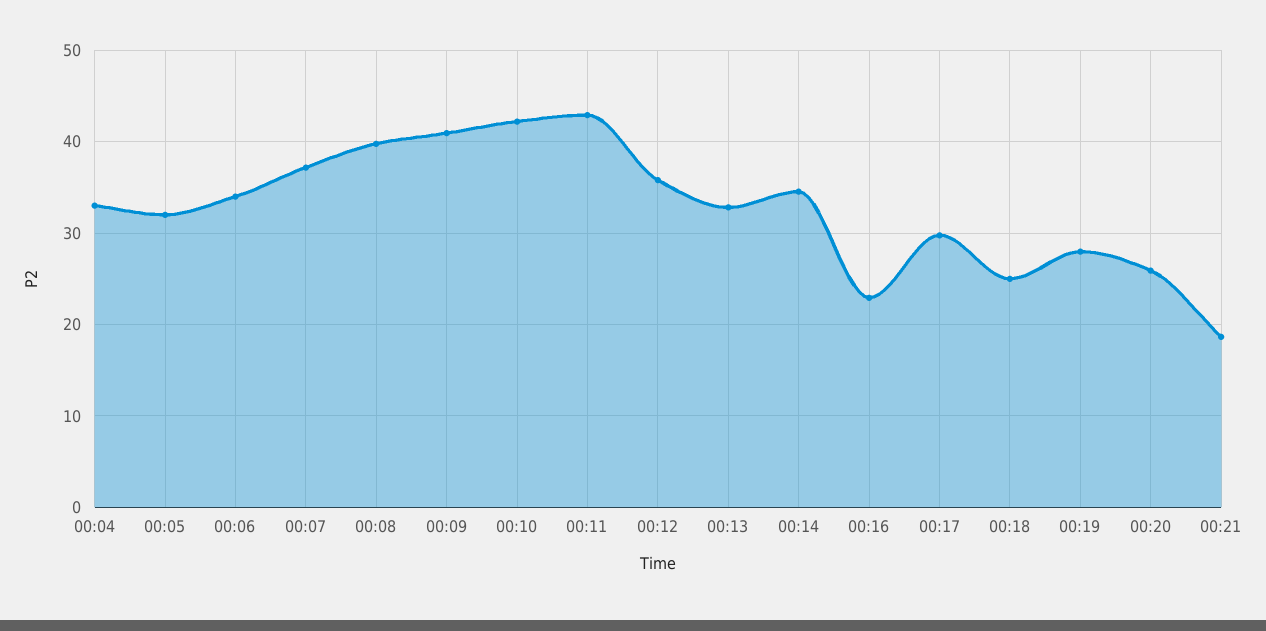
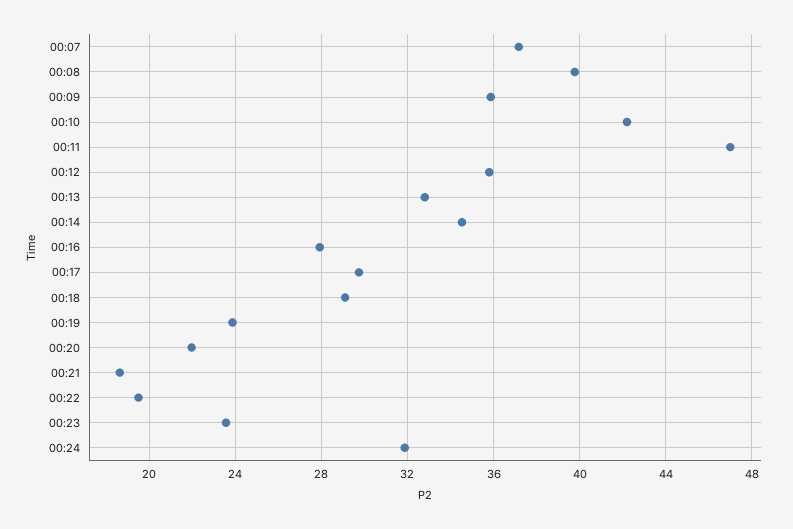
00:04: 33 -> none
00:05: 32 -> none
00:06: 34 -> none
00:09: 41 -> 36
00:11: 43 -> 47
00:16: 23 -> 28
00:18: 25 -> 29
00:19: 28 -> 24
00:20: 26 -> 22
00:22: none -> 19.5
00:23: none -> 23.5
00:24: none -> 32

